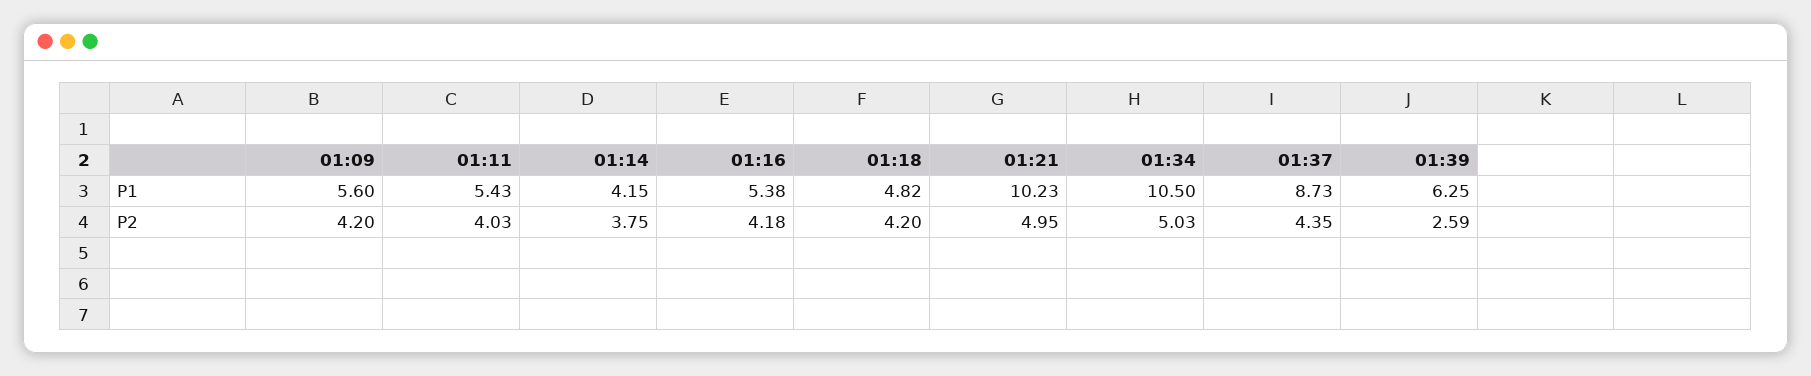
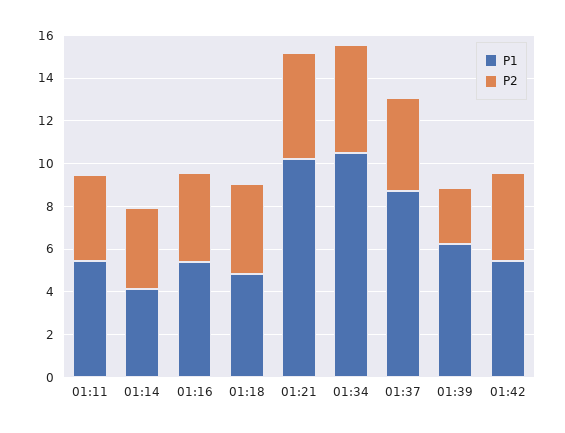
P1, 01:09: 5.6 -> none
P2, 01:09: 4.2 -> none
P1, 01:42: none -> 5.5
P2, 01:42: none -> 4

